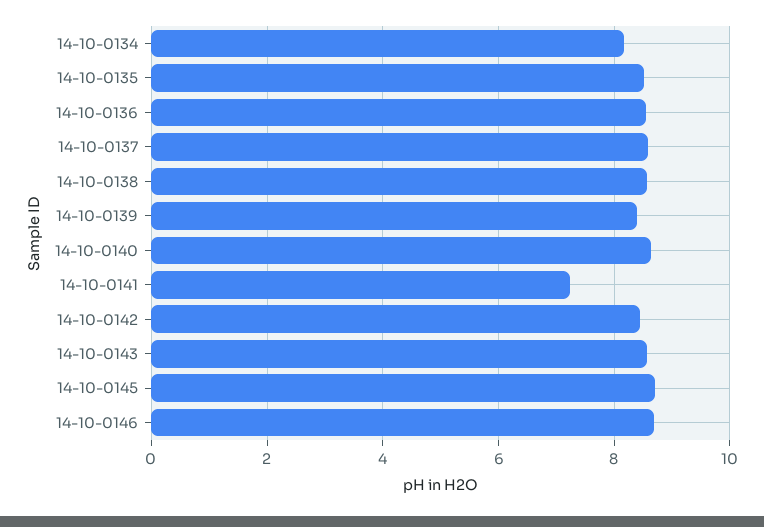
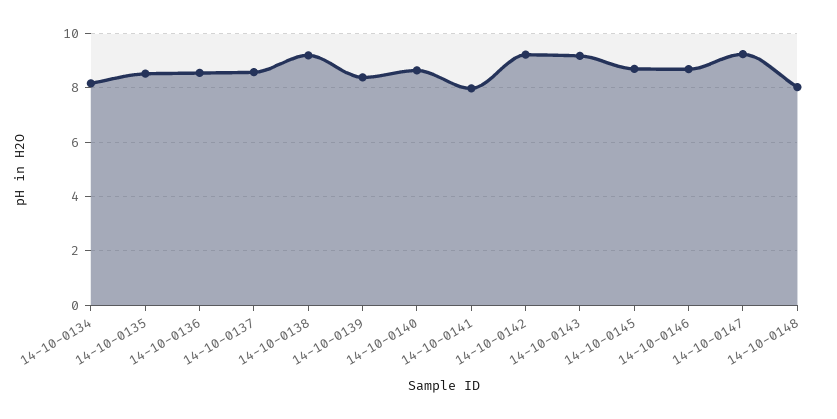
14-10-0138: 8.6 -> 9.25
14-10-0141: 7.2 -> 8
14-10-0142: 8.4 -> 9.25
14-10-0143: 8.6 -> 9.25
14-10-0147: none -> 9.25
14-10-0148: none -> 8

